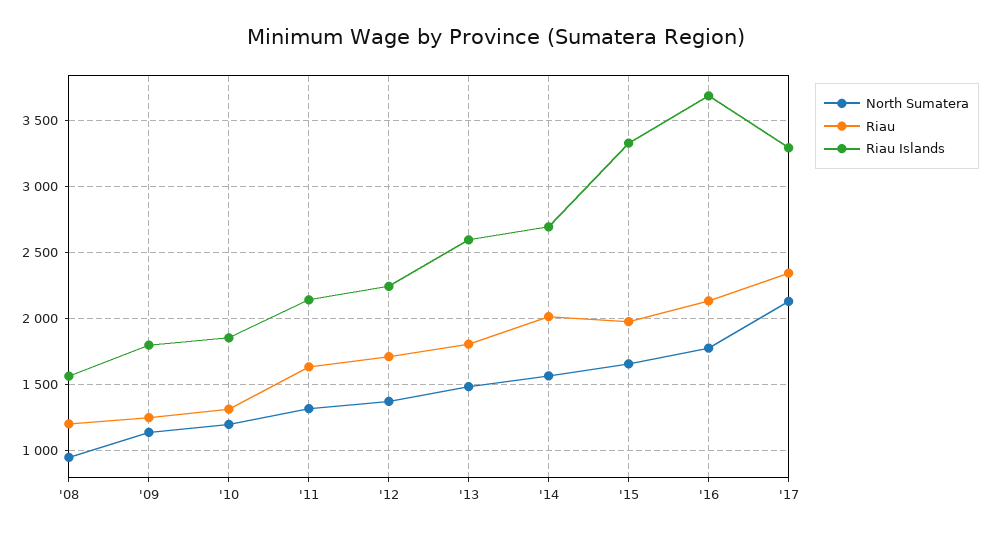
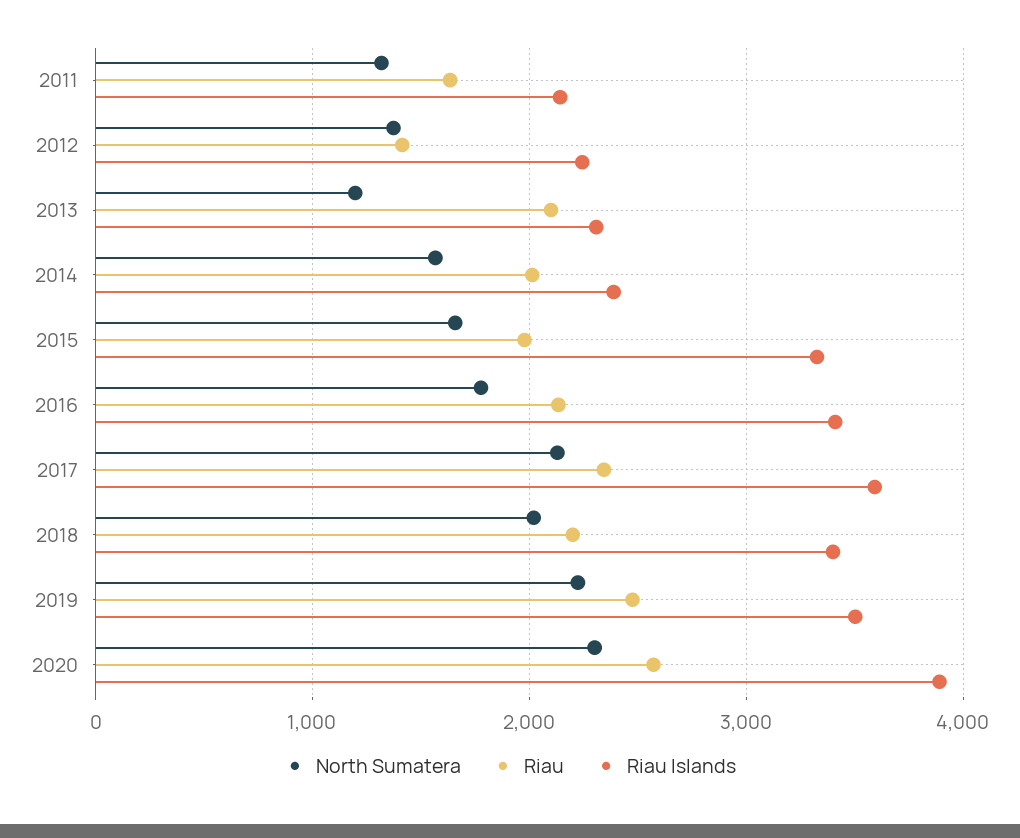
North Sumatera, '08: 950 -> none
Riau, '08: 1200 -> none
Riau Islands, '08: 1550 -> none
North Sumatera, '09: 1150 -> none
Riau, '09: 1250 -> none
Riau Islands, '09: 1800 -> none
North Sumatera, '10: 1200 -> none
Riau, '10: 1300 -> none
Riau Islands, '10: 1850 -> none
Riau, '12: 1700 -> 1400
North Sumatera, '13: 1500 -> 1200
Riau, '13: 1800 -> 2100
Riau Islands, '13: 2600 -> 2300
Riau Islands, '14: 2700 -> 2400
Riau Islands, '16: 3700 -> 3400
Riau Islands, '17: 3300 -> 3600
North Sumatera, 2018: none -> 2000
Riau, 2018: none -> 2200
Riau Islands, 2018: none -> 3400
North Sumatera, 2019: none -> 2200
Riau, 2019: none -> 2500
Riau Islands, 2019: none -> 3500
North Sumatera, 2020: none -> 2300
Riau, 2020: none -> 2600
Riau Islands, 2020: none -> 3900

